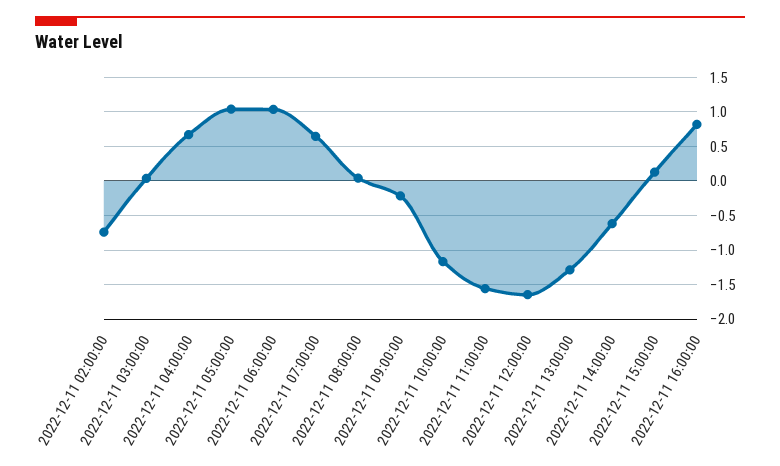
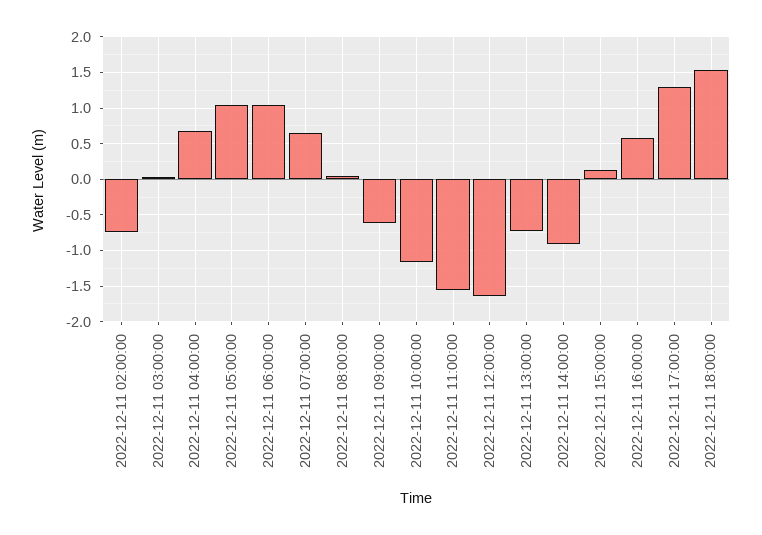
2022-12-11 09:00:00: -0.2 -> -0.6
2022-12-11 13:00:00: -1.3 -> -0.7
2022-12-11 14:00:00: -0.6 -> -0.9
2022-12-11 16:00:00: 0.8 -> 0.6
2022-12-11 17:00:00: none -> 1.3
2022-12-11 18:00:00: none -> 1.5

